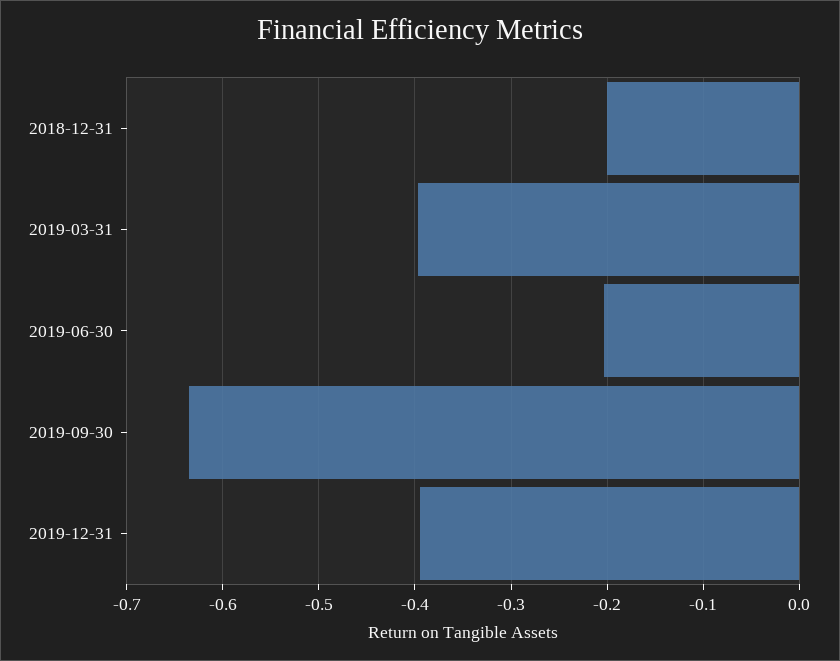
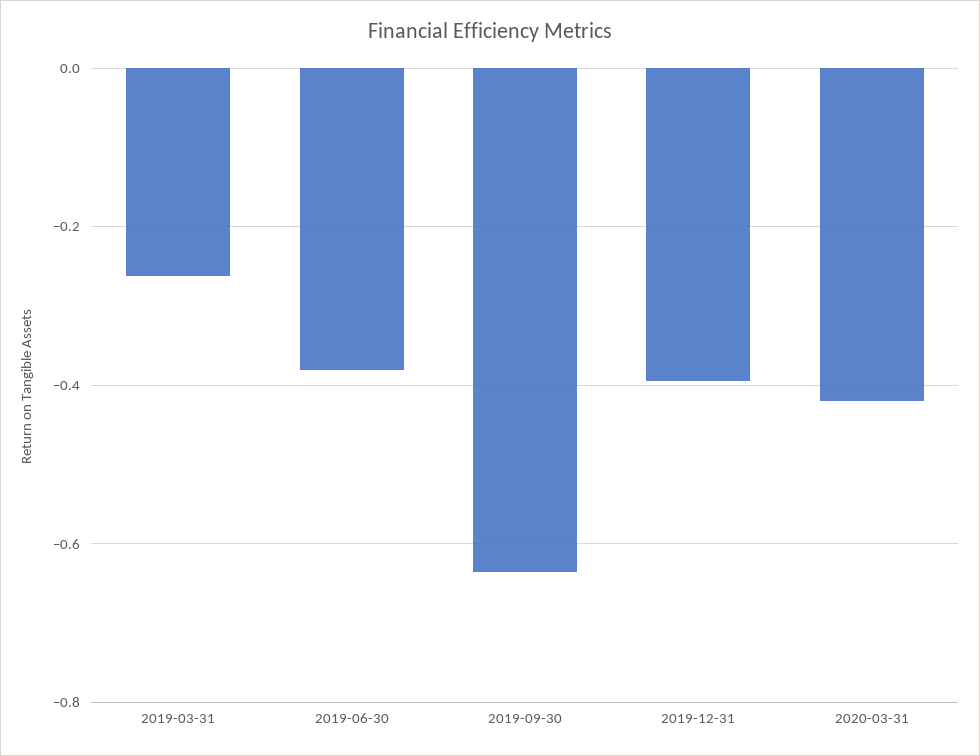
2018-12-31: -0.2 -> none
2019-03-31: -0.4 -> -0.26
2019-06-30: -0.2 -> -0.38
2020-03-31: none -> -0.42

